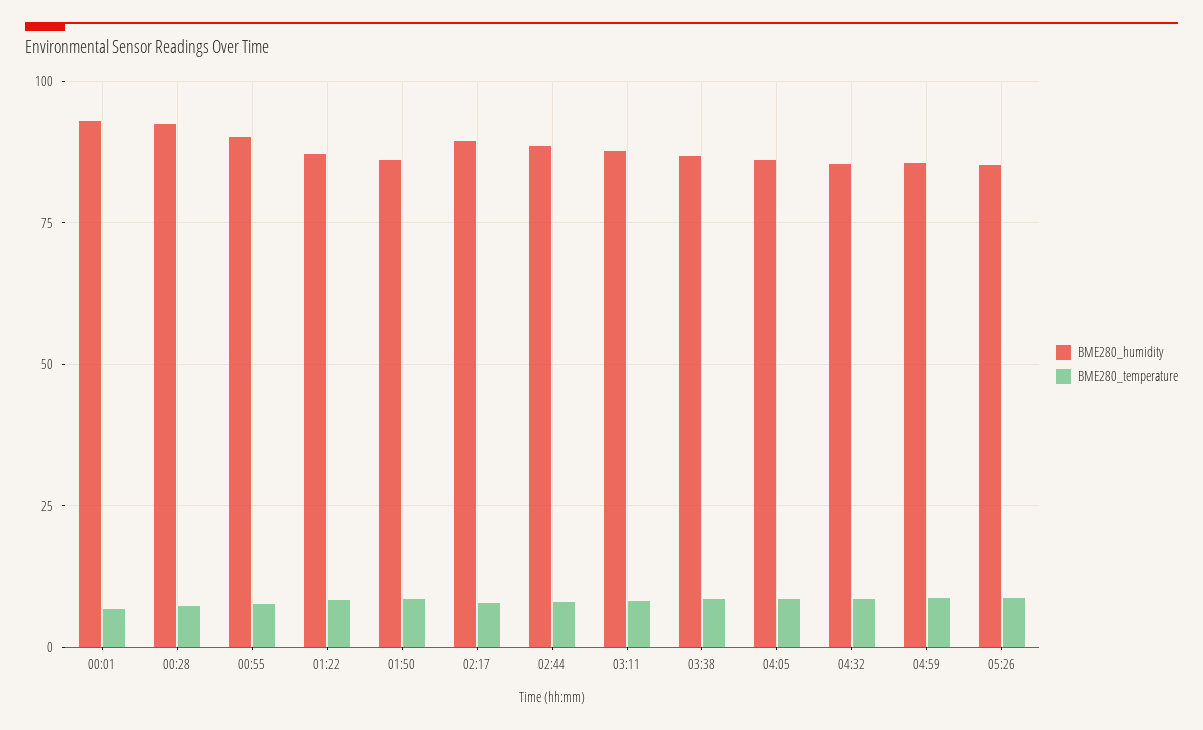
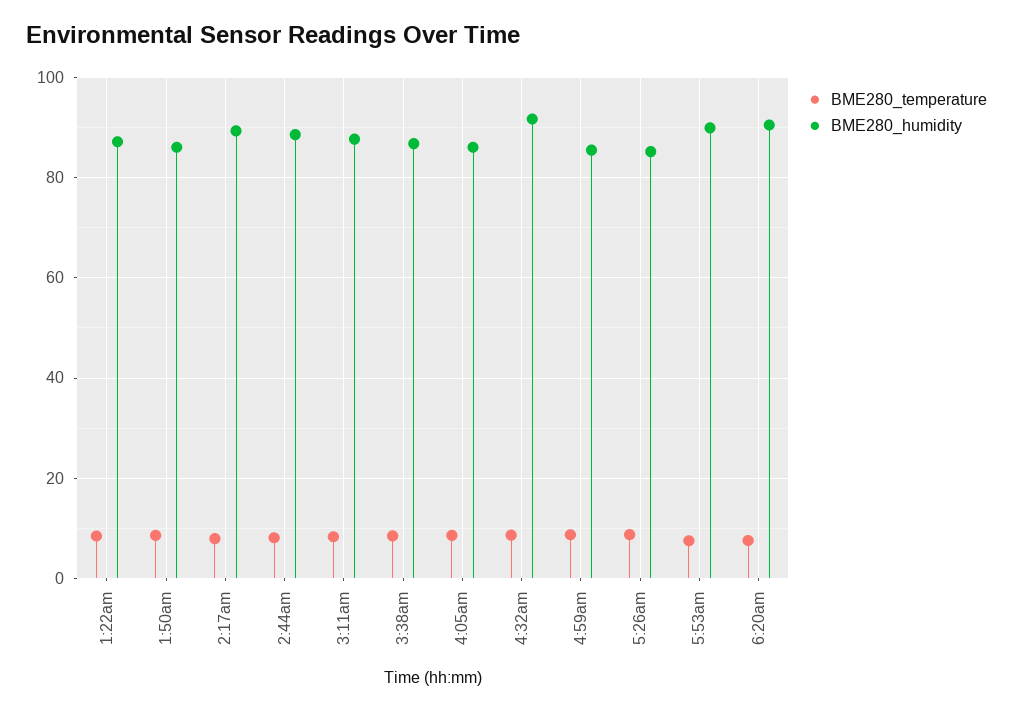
BME280_humidity, 00:01: 92.5 -> none
BME280_temperature, 00:01: 7.5 -> none
BME280_humidity, 00:28: 92.5 -> none
BME280_temperature, 00:28: 7.5 -> none
BME280_humidity, 00:55: 90 -> none
BME280_temperature, 00:55: 7.5 -> none
BME280_humidity, 04:32: 85 -> 92
BME280_temperature, 5:53am: none -> 8
BME280_humidity, 5:53am: none -> 90
BME280_temperature, 6:20am: none -> 8
BME280_humidity, 6:20am: none -> 90

